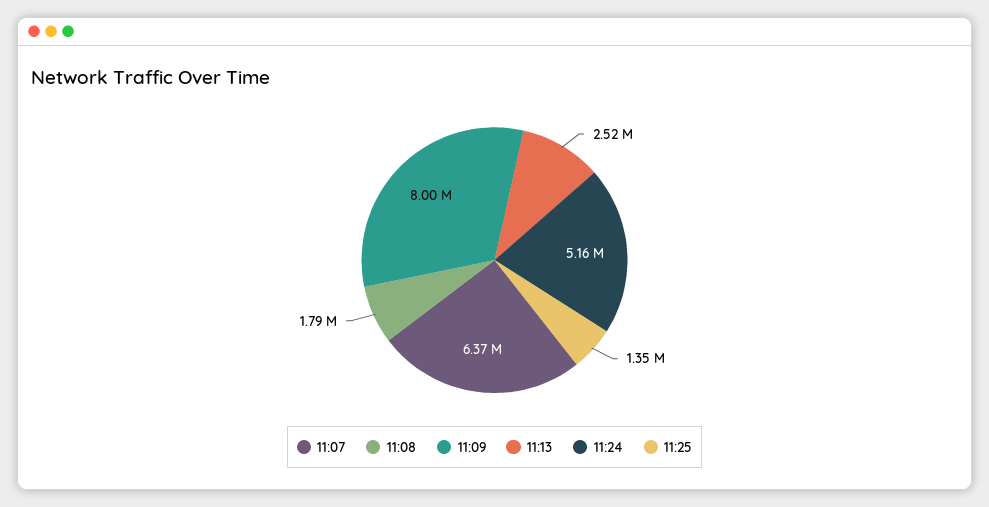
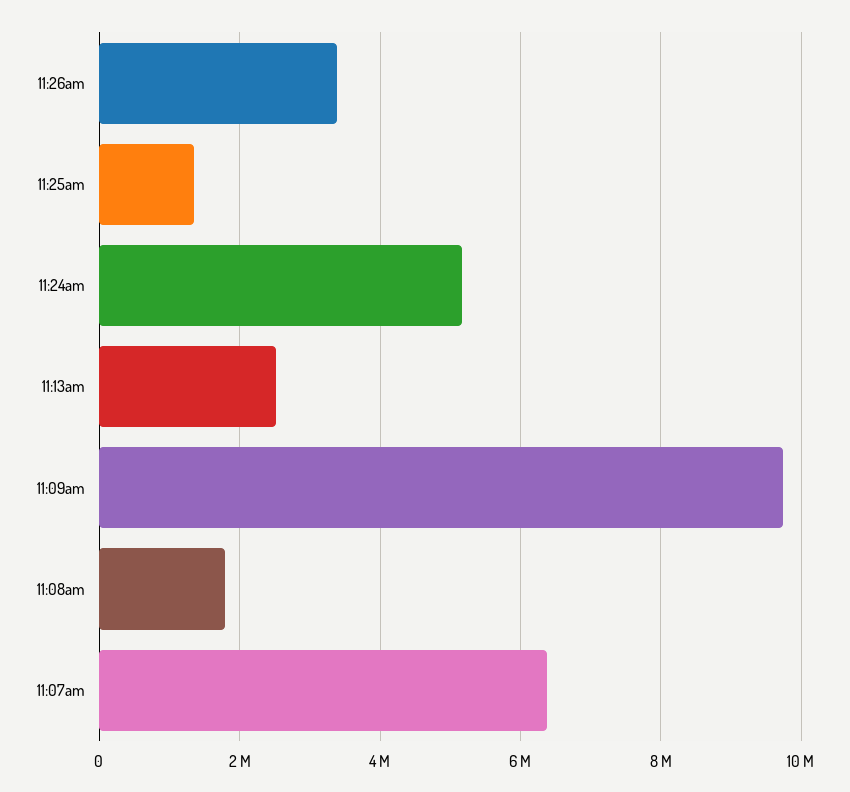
11:09: 8000000 -> 9800000
11:26am: none -> 3400000

